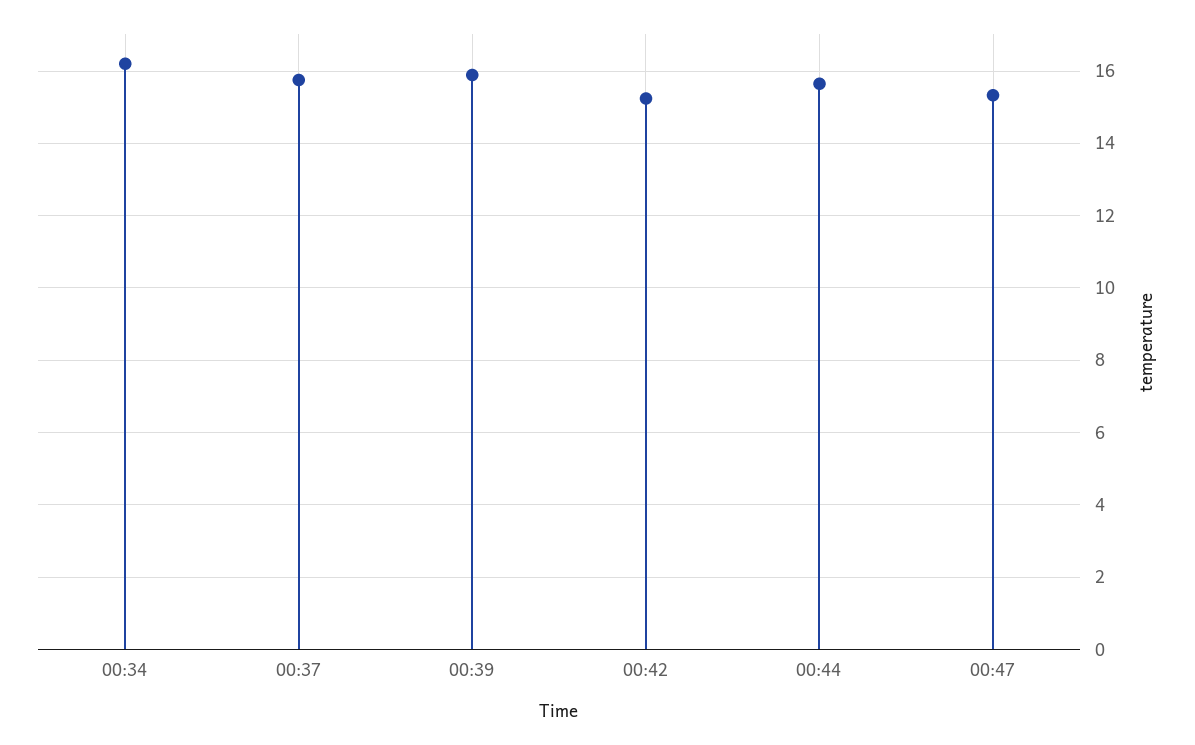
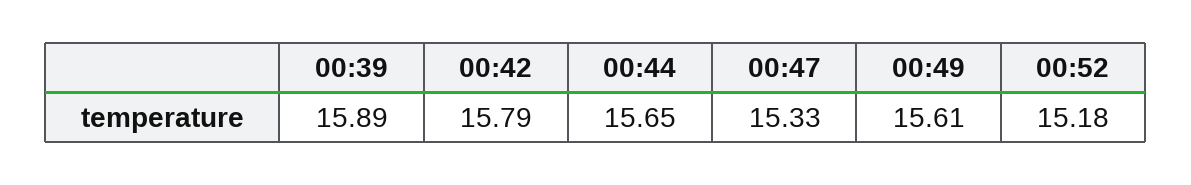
00:34: 16.2 -> none
00:37: 15.8 -> none
00:42: 15.2 -> 15.79
00:49: none -> 15.61
00:52: none -> 15.18

